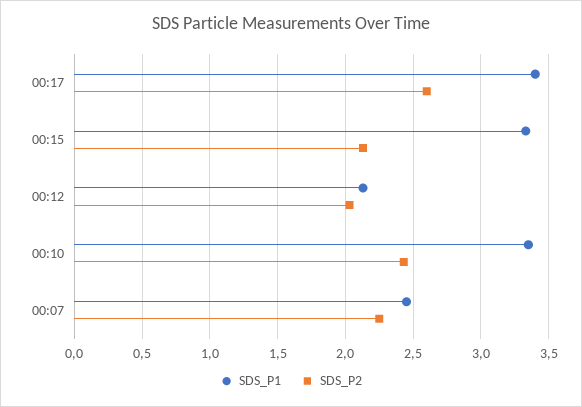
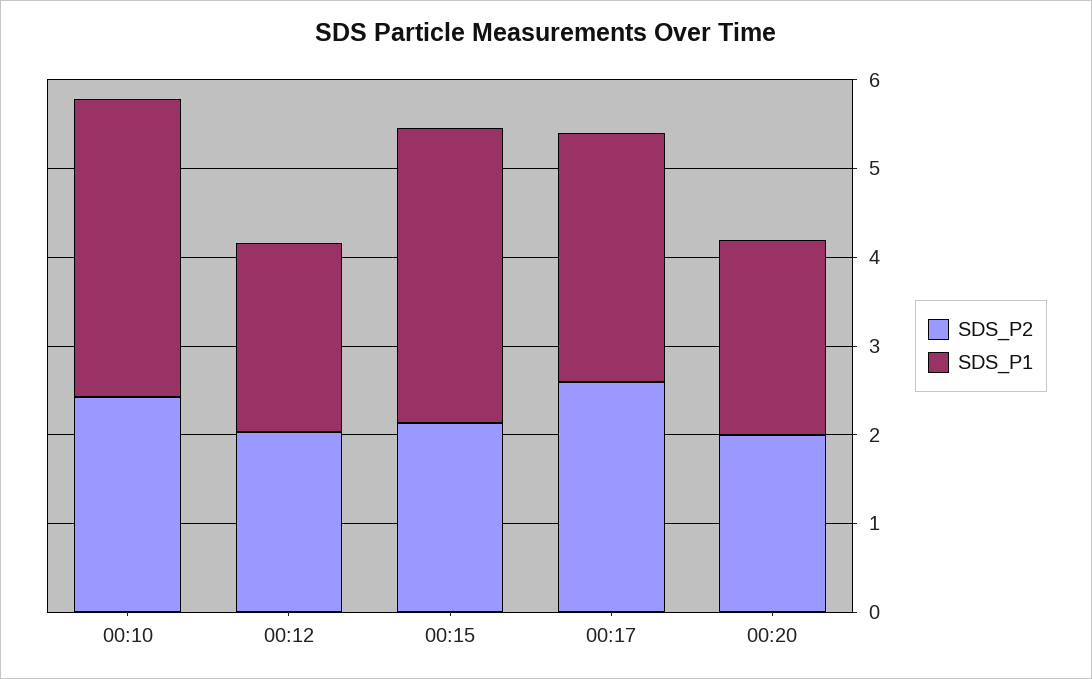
SDS_P1, 00:17: 3.4 -> 2.8
SDS_P1, 00:07: 2.45 -> none
SDS_P2, 00:07: 2.25 -> none
SDS_P2, 00:20: none -> 2
SDS_P1, 00:20: none -> 2.2

